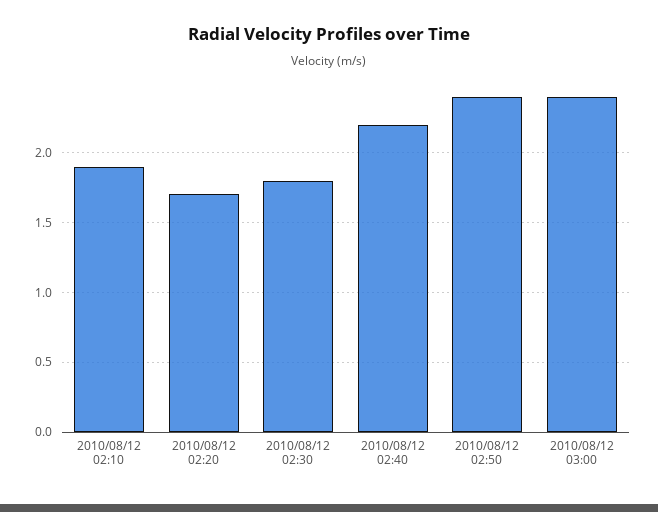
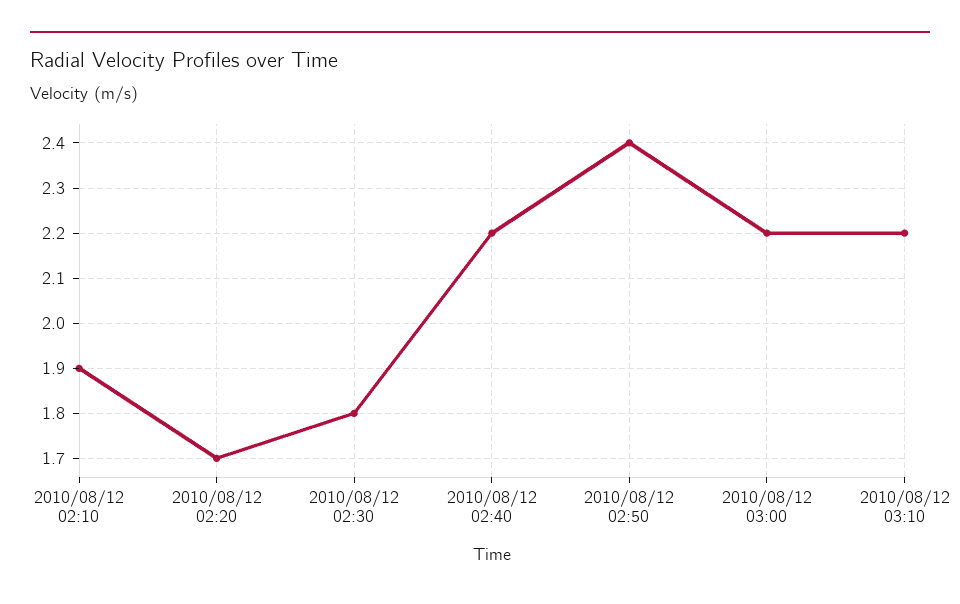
2010/08/12 03:00: 2.4 -> 2.2
2010/08/12 03:10: none -> 2.2

